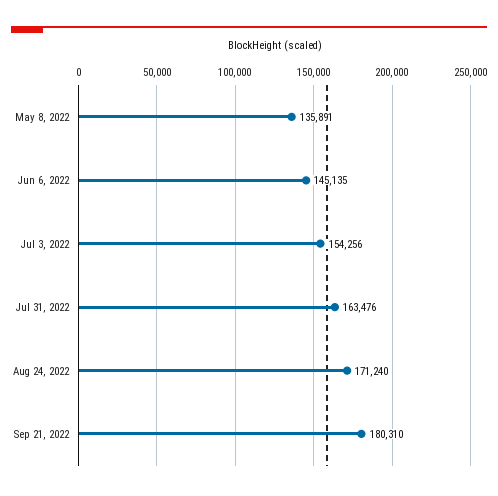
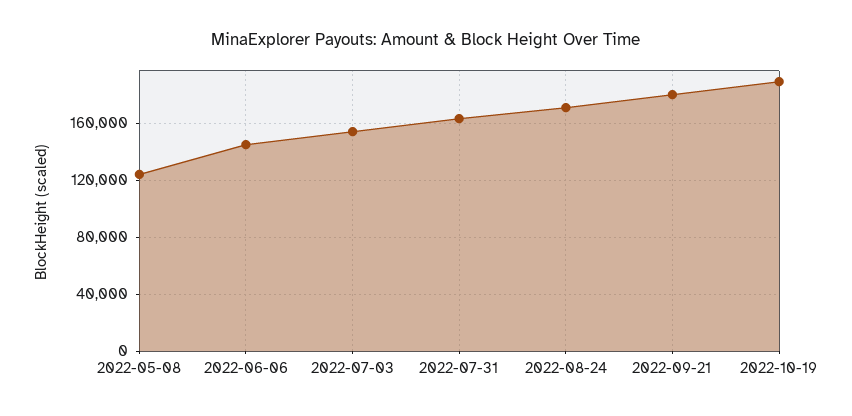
May 8, 2022: 135891 -> 125000
2022-10-19: none -> 190000

